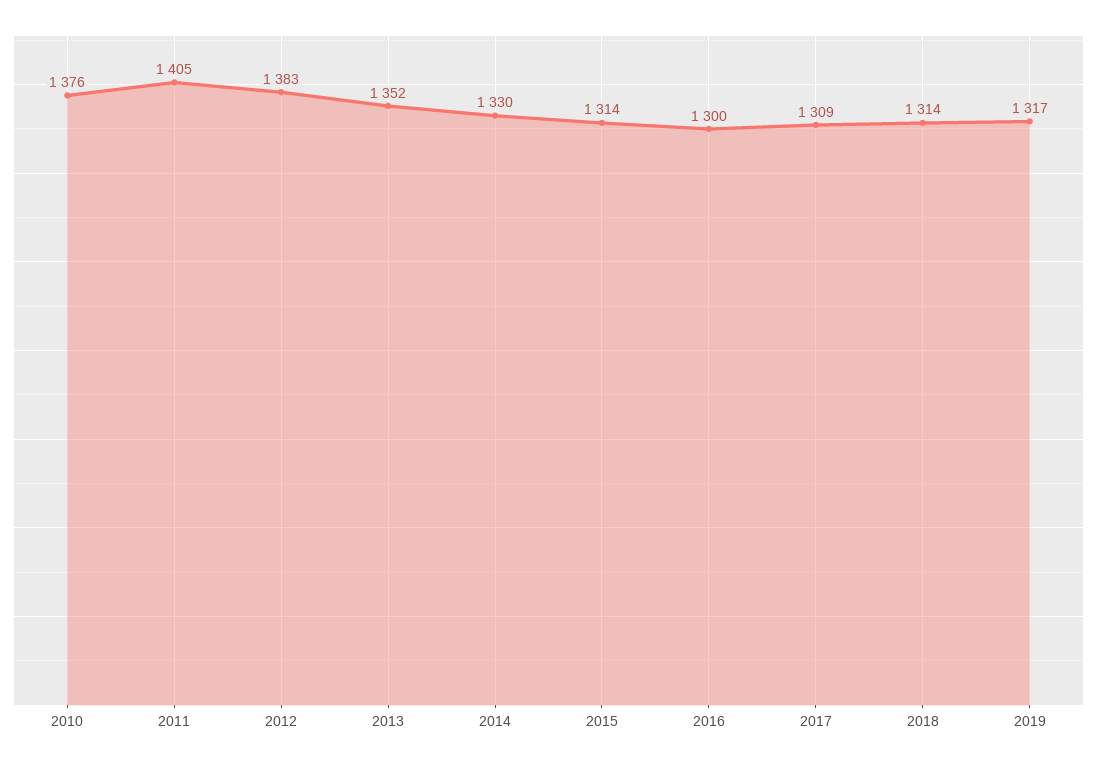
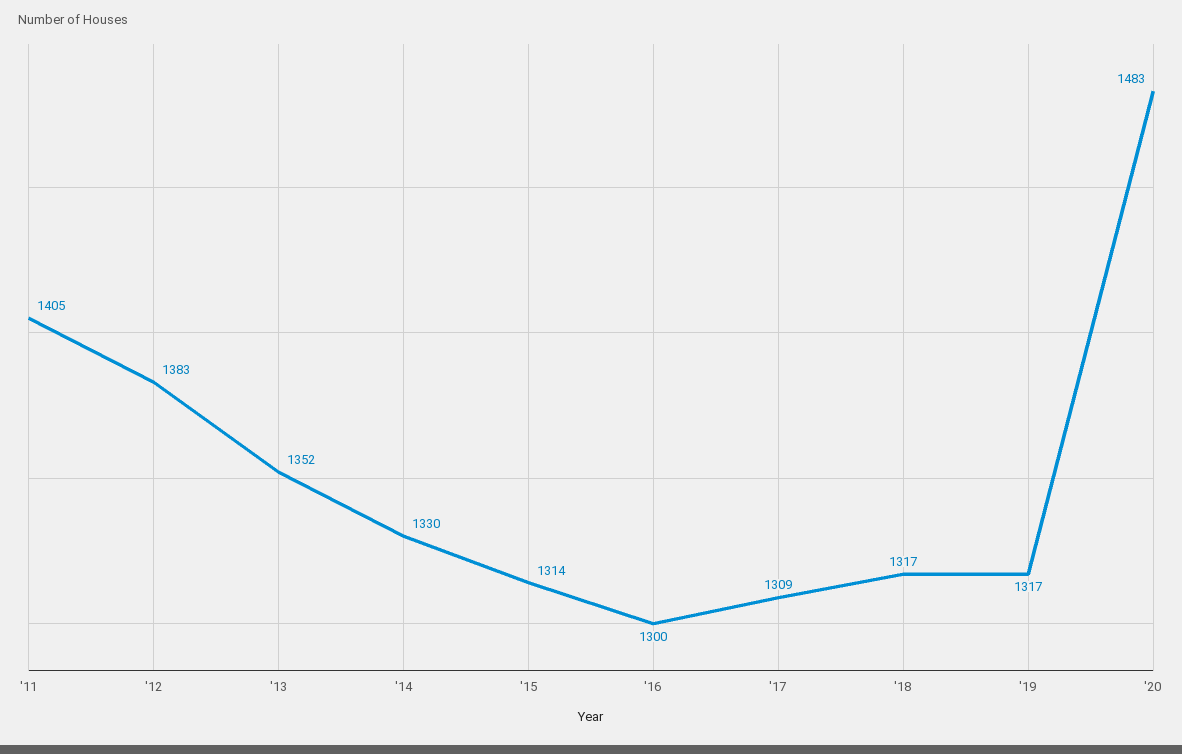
2010: 1376 -> none
2018: 1314 -> 1317
'20: none -> 1483

